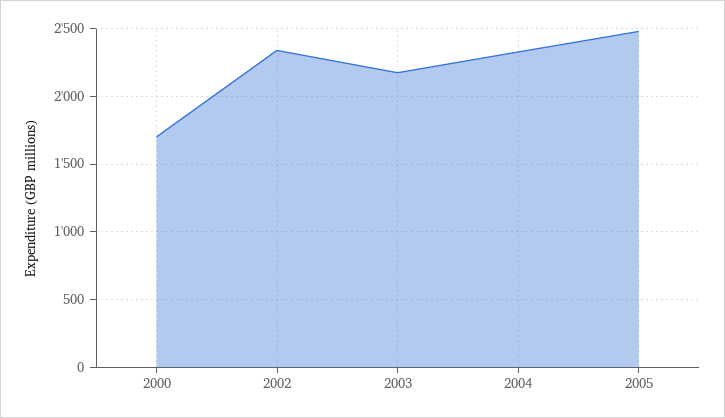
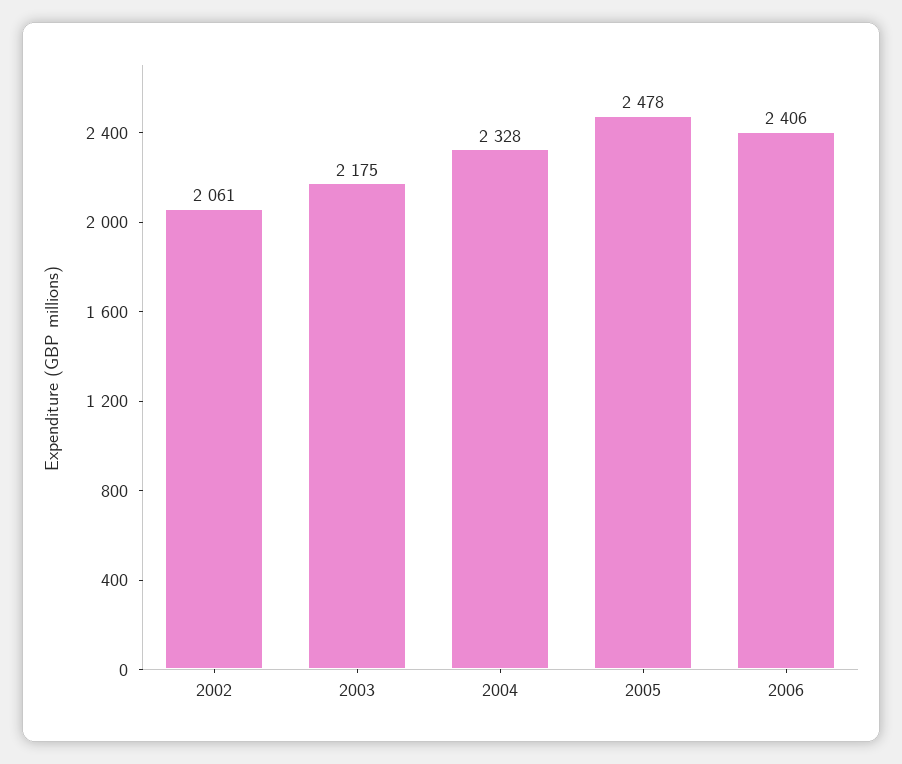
2000: 1700 -> none
2002: 2350 -> 2061
2006: none -> 2406

